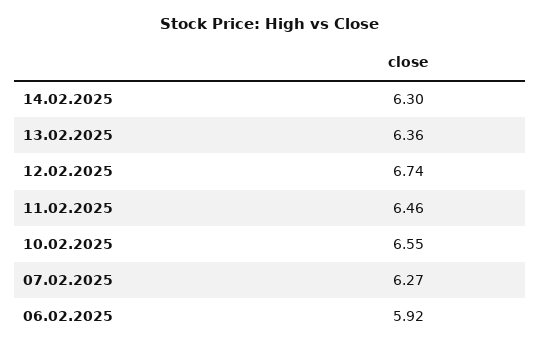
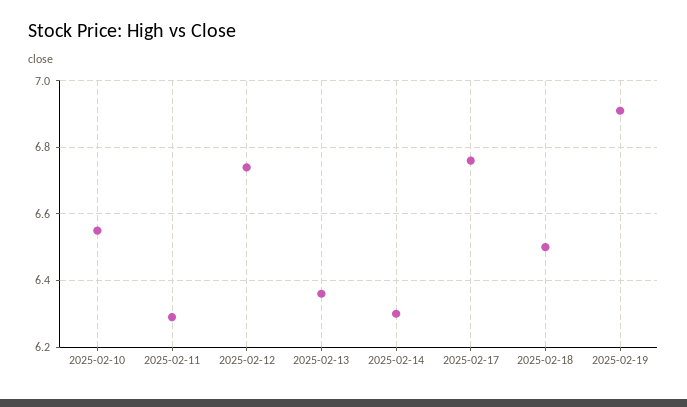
11.02.2025: 6.46 -> 6.3
07.02.2025: 6.27 -> none
06.02.2025: 5.92 -> none
2025-02-17: none -> 6.75
2025-02-18: none -> 6.5
2025-02-19: none -> 6.9

